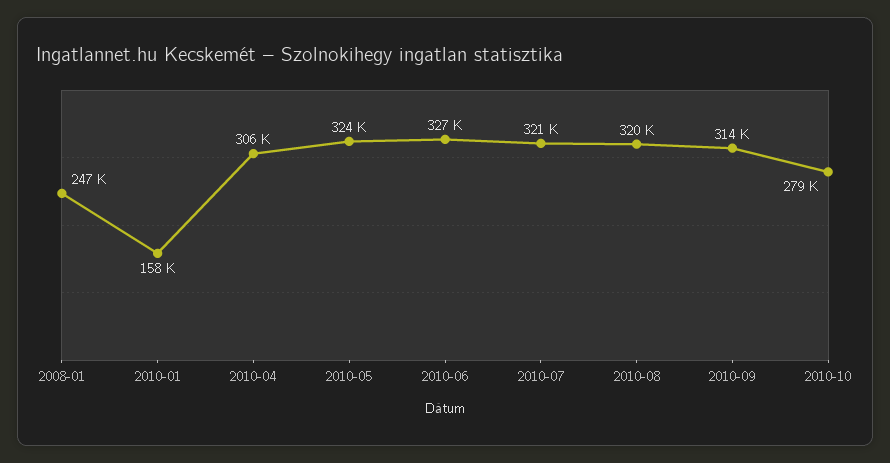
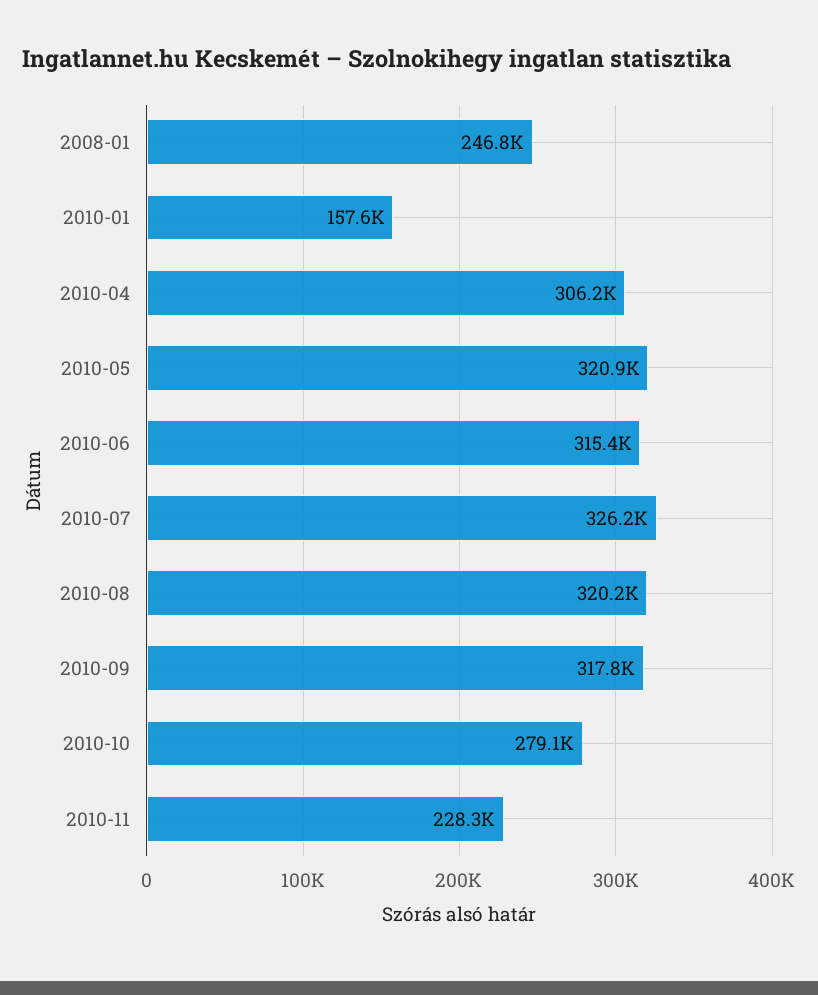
2010-05: 324000 -> 320900
2010-06: 327000 -> 315400
2010-07: 321000 -> 326200
2010-09: 314000 -> 317800
2010-11: none -> 228300

